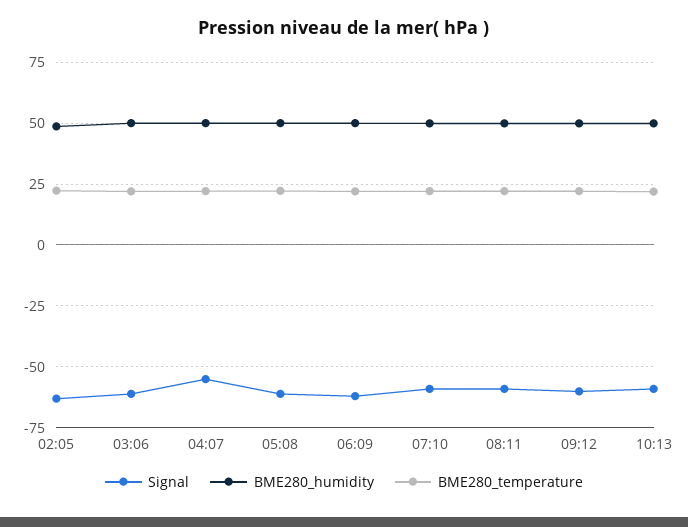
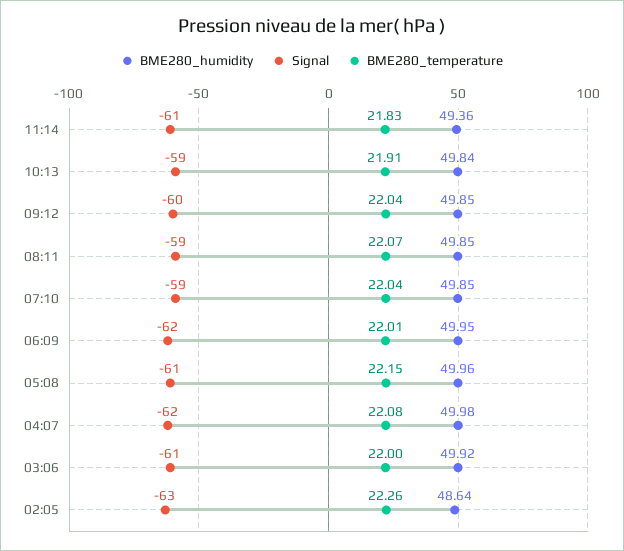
Signal, 04:07: -55 -> -62
BME280_humidity, 11:14: none -> 49.36
Signal, 11:14: none -> -61
BME280_temperature, 11:14: none -> 21.83

